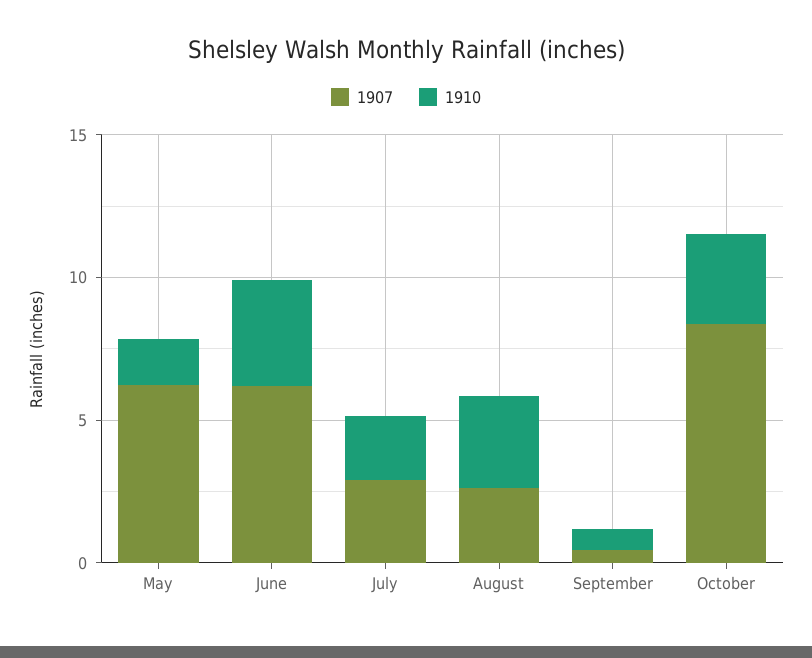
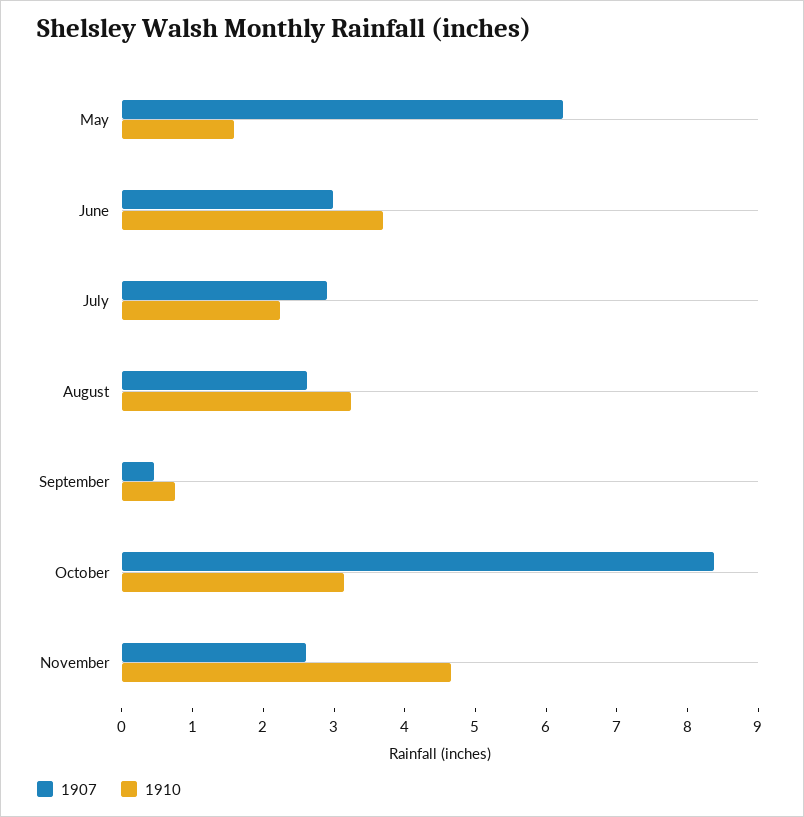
1907, June: 6 -> 3
1907, November: none -> 2.6
1910, November: none -> 4.6

